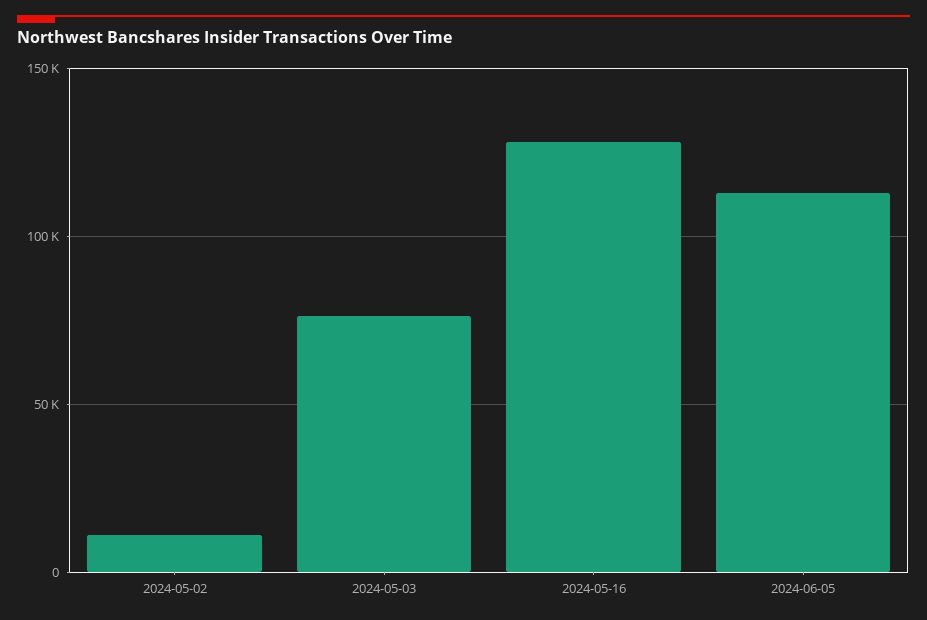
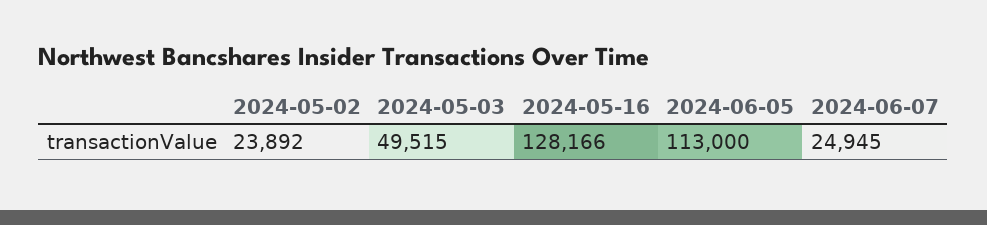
2024-05-02: 10000 -> 23892
2024-05-03: 75000 -> 49515
2024-06-07: none -> 24945

